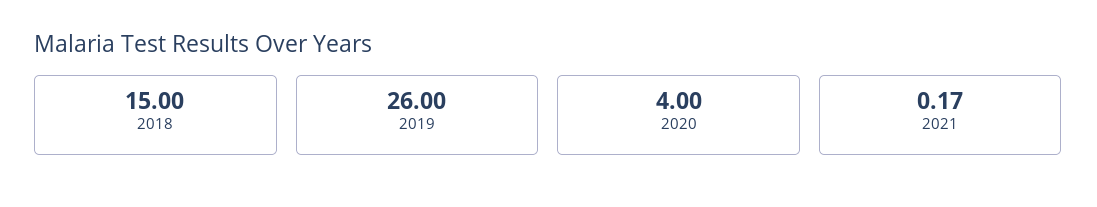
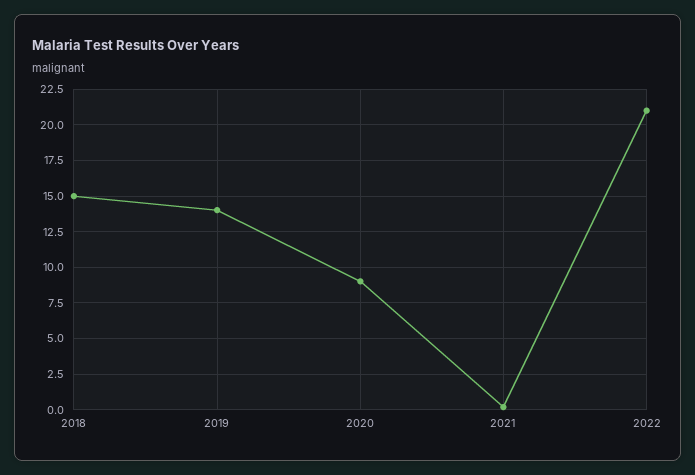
2019: 26 -> 14
2020: 4 -> 9
2022: none -> 21

